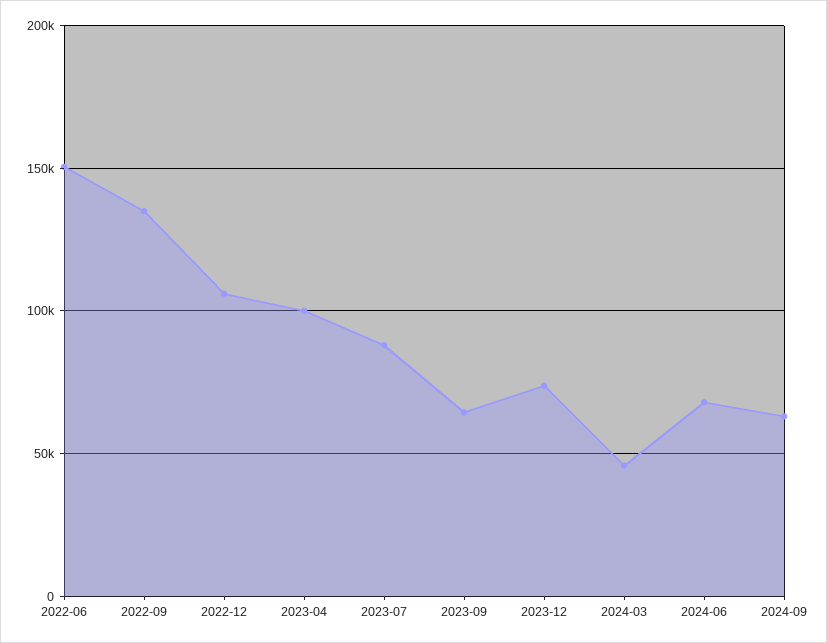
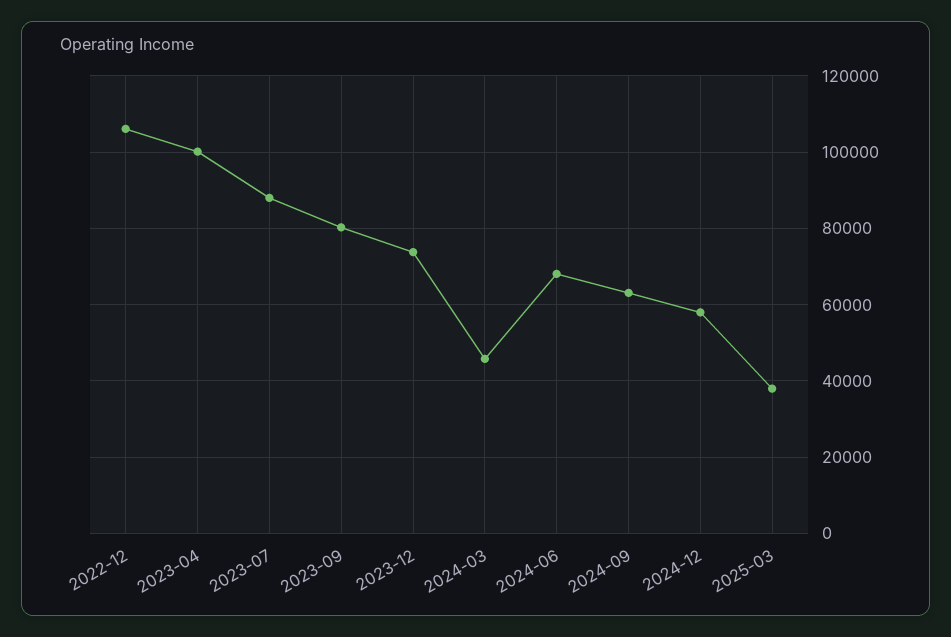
2022-06: 150000 -> none
2022-09: 135000 -> none
2023-09: 65000 -> 80000
2024-12: none -> 58000
2025-03: none -> 38000

